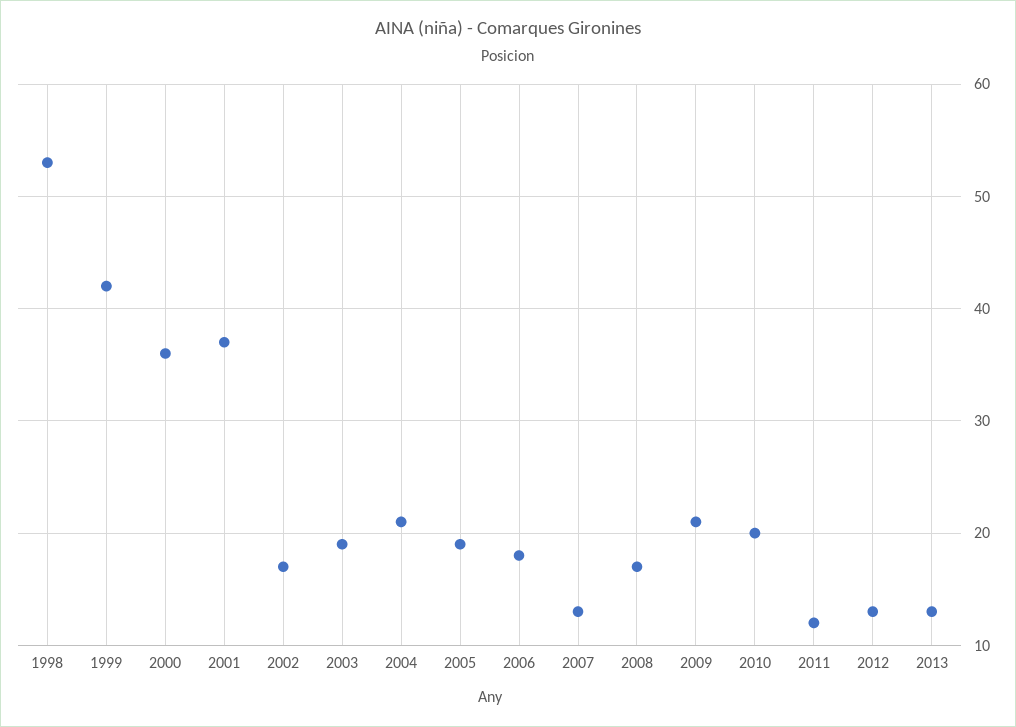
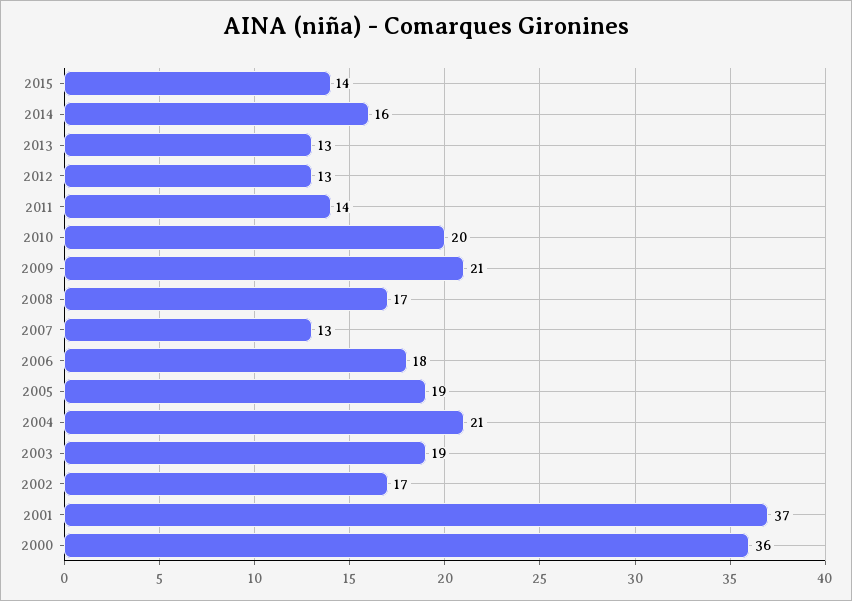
1998: 53 -> none
1999: 42 -> none
2011: 12 -> 14
2015: none -> 14
2014: none -> 16

